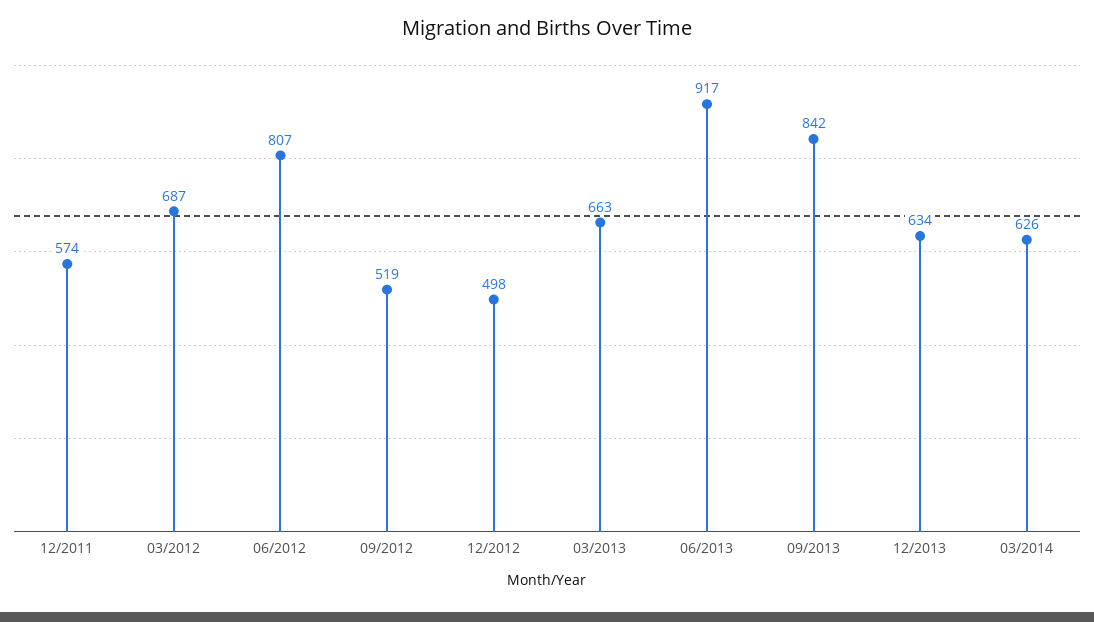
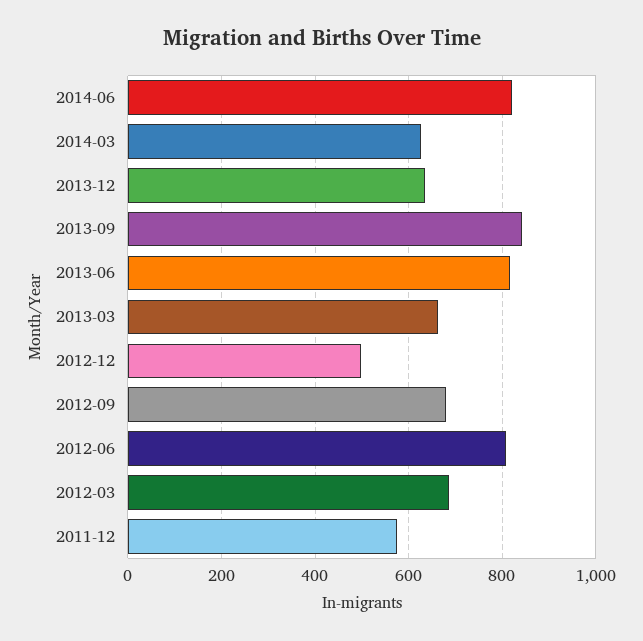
09/2012: 519 -> 680
06/2013: 917 -> 820
2014-06: none -> 820

